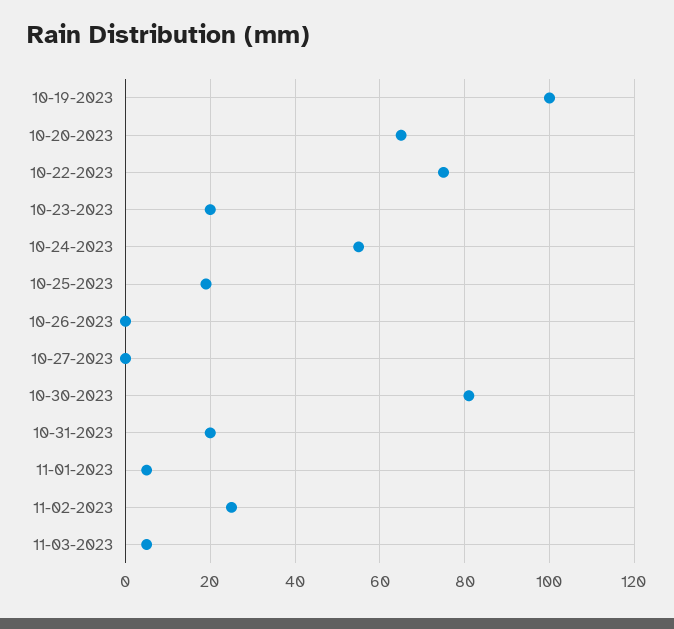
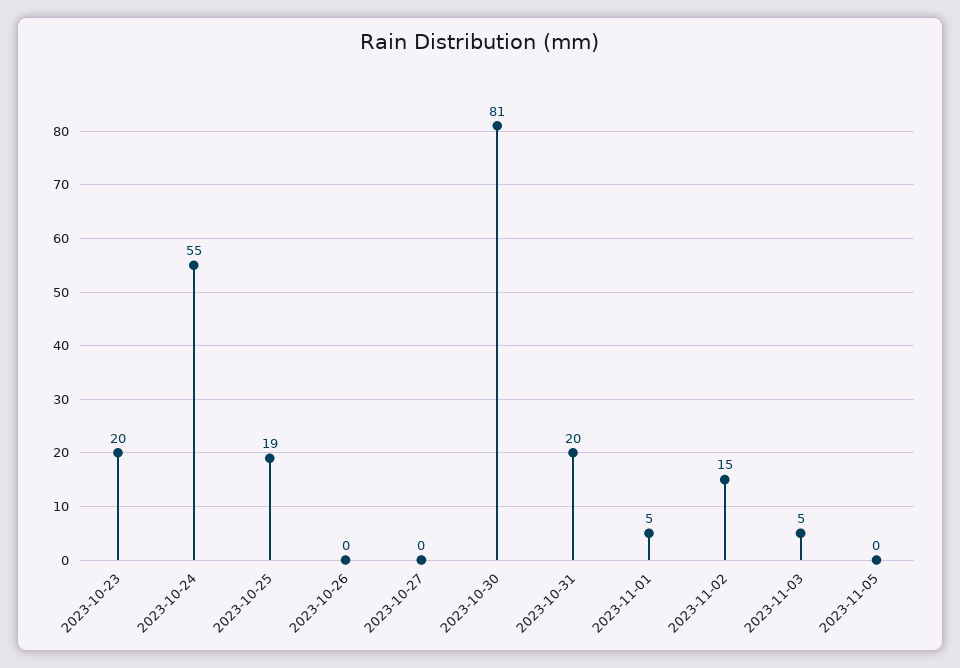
10-19-2023: 100 -> none
10-20-2023: 65 -> none
10-22-2023: 75 -> none
11-02-2023: 25 -> 15
2023-11-05: none -> 0

